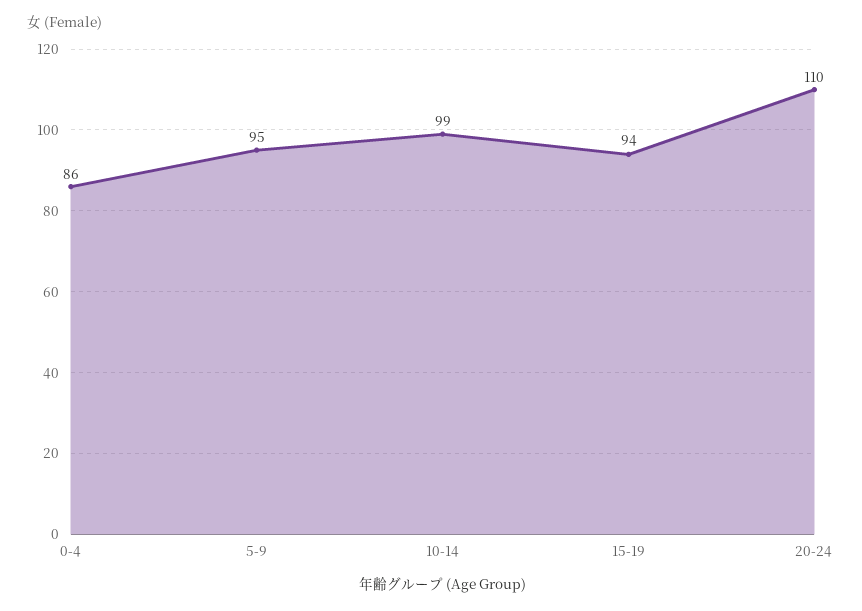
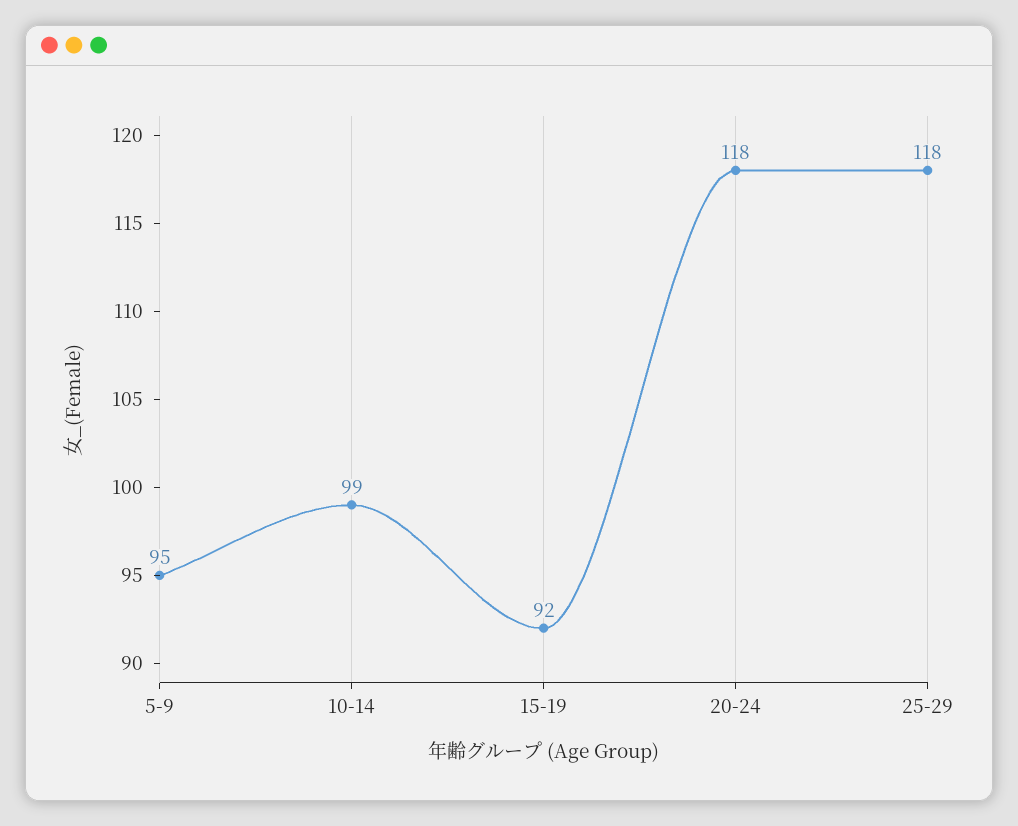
0-4: 86 -> none
15-19: 94 -> 92
20-24: 110 -> 118
25-29: none -> 118

